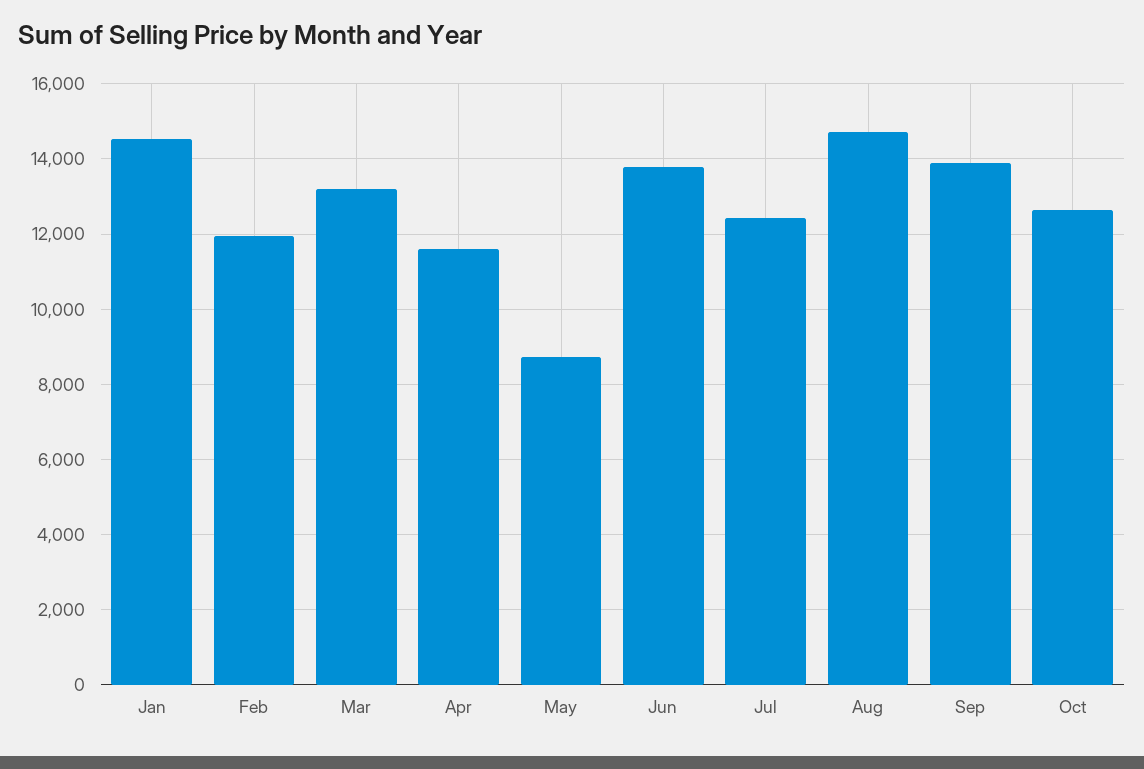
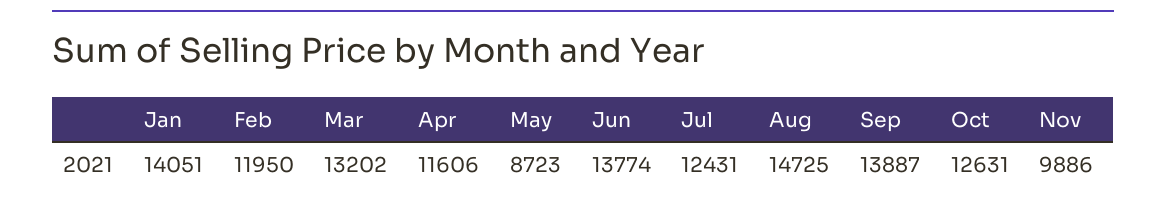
Jan: 14600 -> 14051
Nov: none -> 9886

